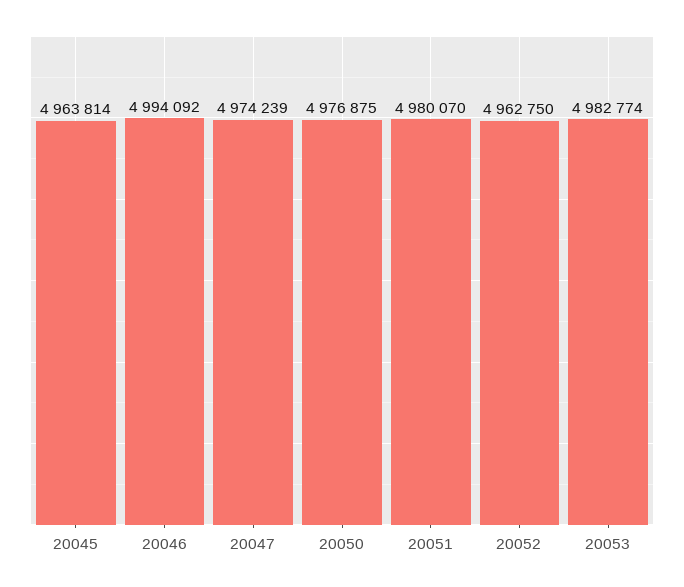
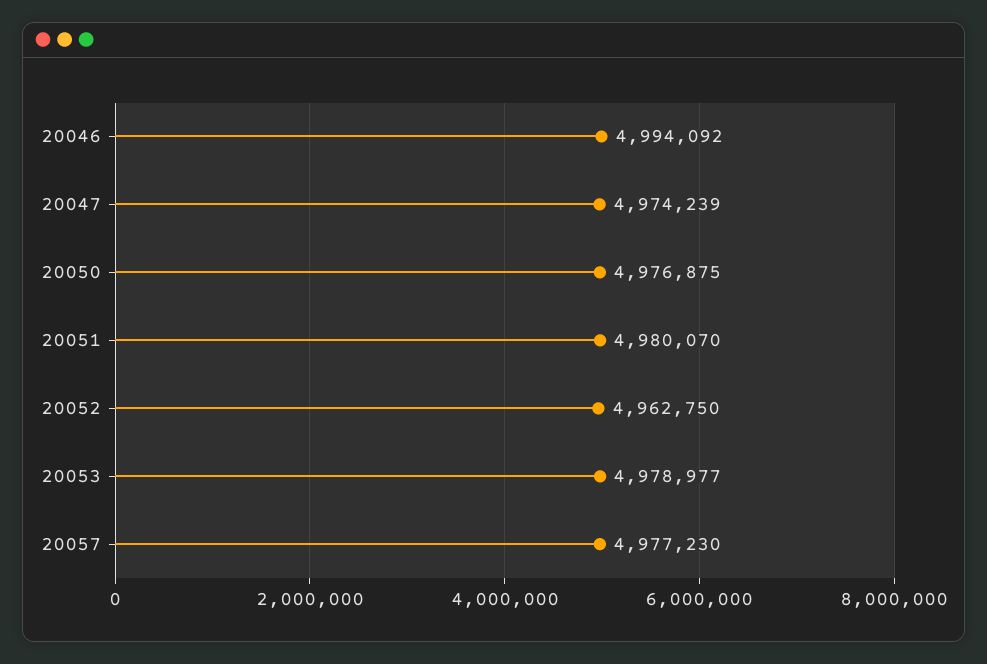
20045: 4963814 -> none
20053: 4982774 -> 4978977
20057: none -> 4977230

